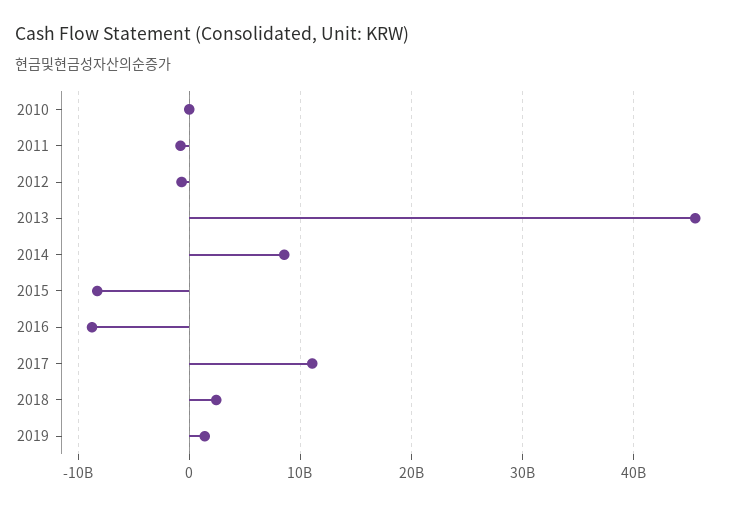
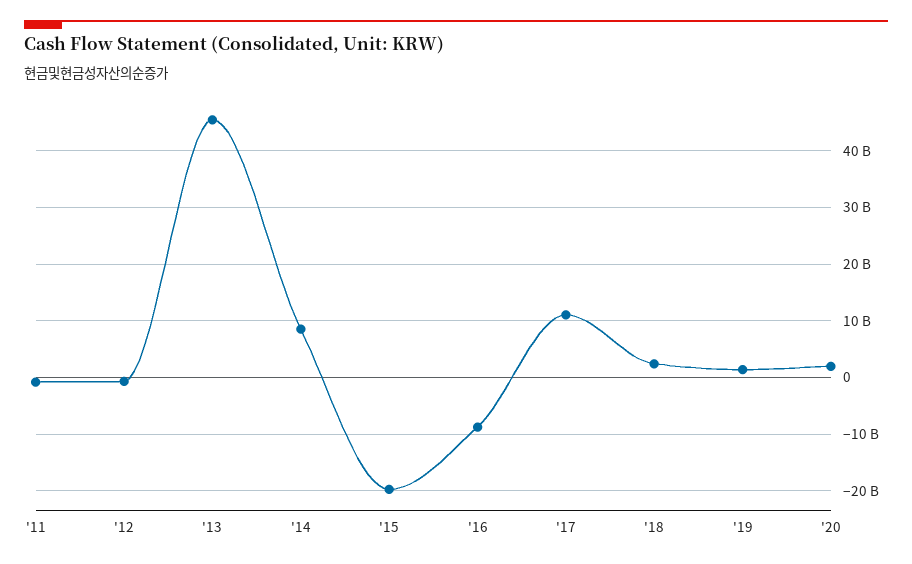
2010: 0 -> none
2015: -8000000000 -> -20000000000
'20: none -> 2000000000

